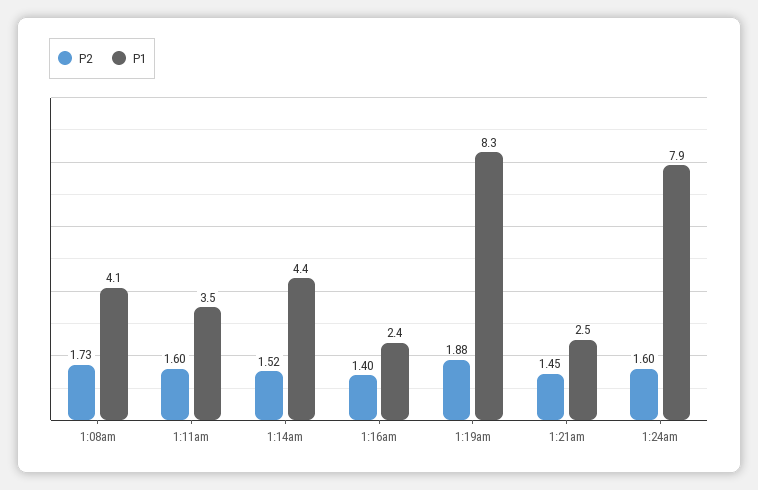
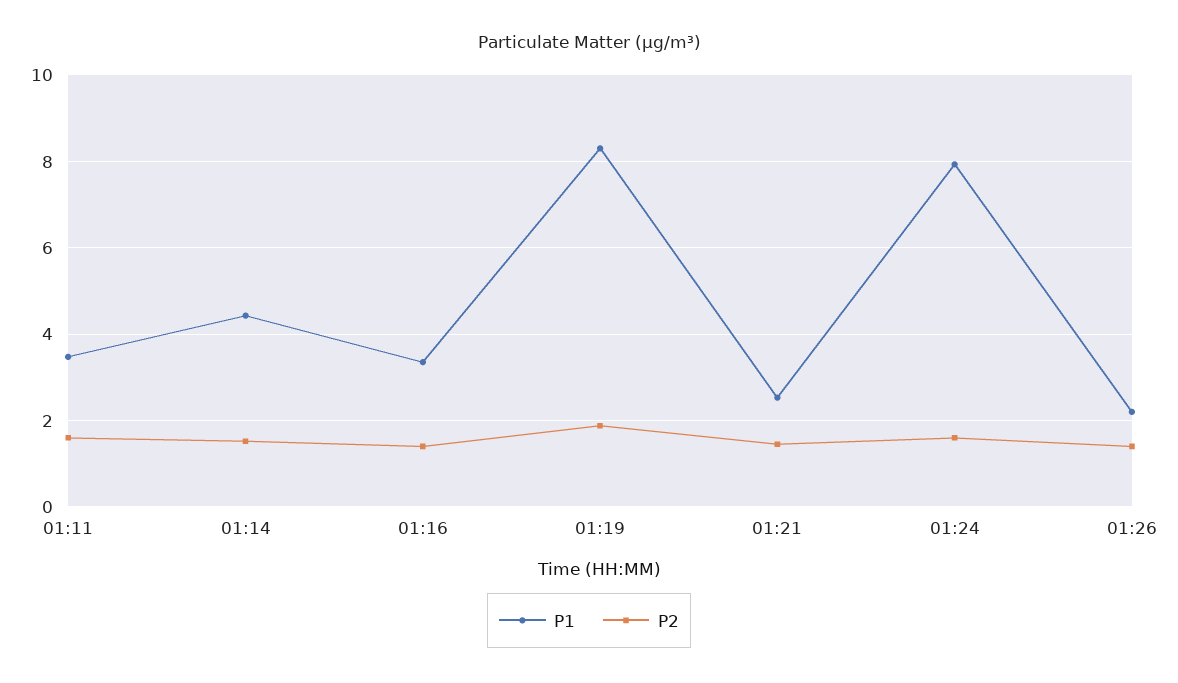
P2, 1:08am: 1.73 -> none
P1, 1:08am: 4.1 -> none
P1, 1:16am: 2.4 -> 3.4
P1, 01:26: none -> 2.2
P2, 01:26: none -> 1.4

